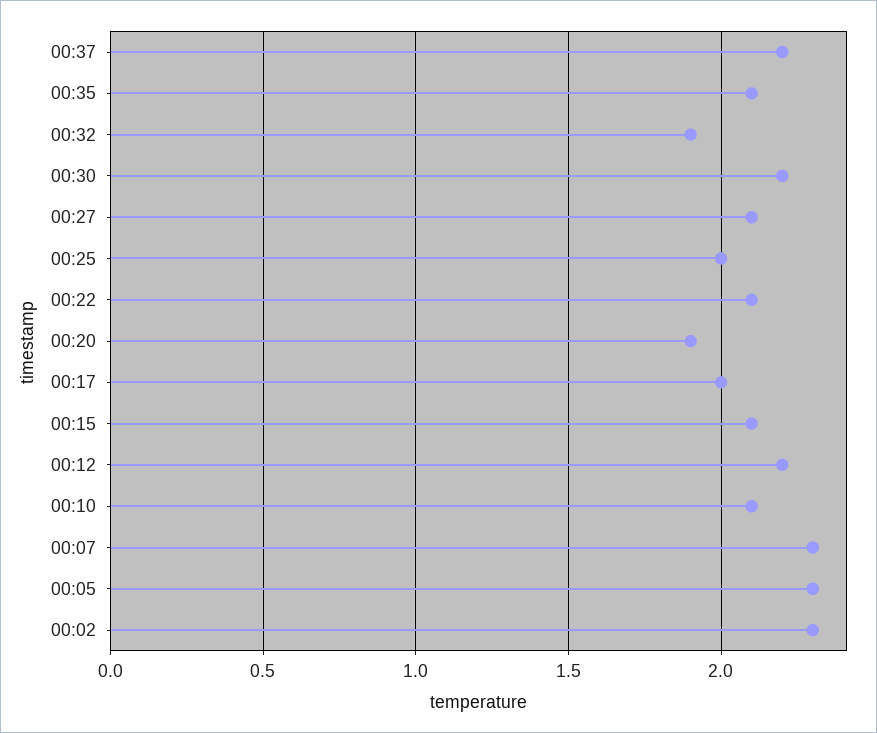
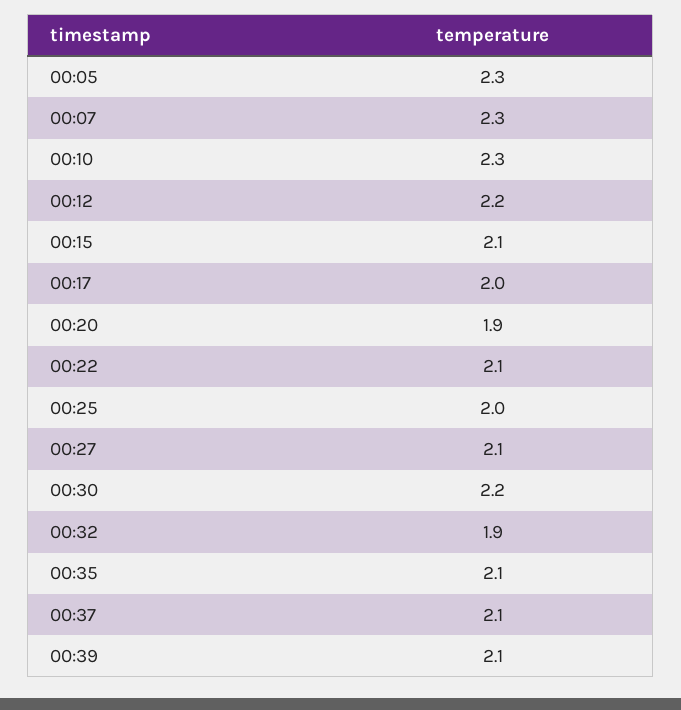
00:37: 2.2 -> 2.1
00:10: 2.1 -> 2.3
00:02: 2.3 -> none
00:39: none -> 2.1

